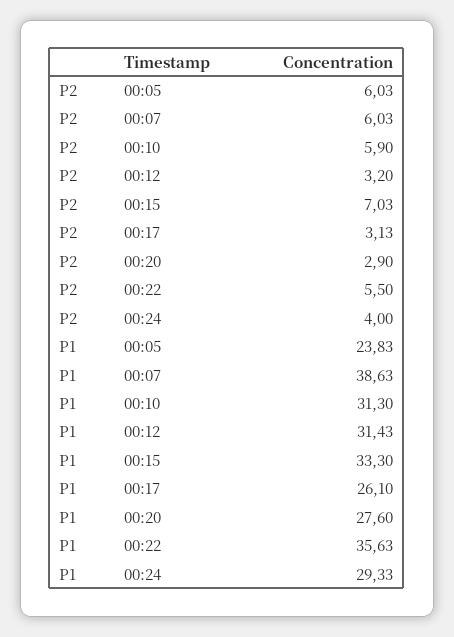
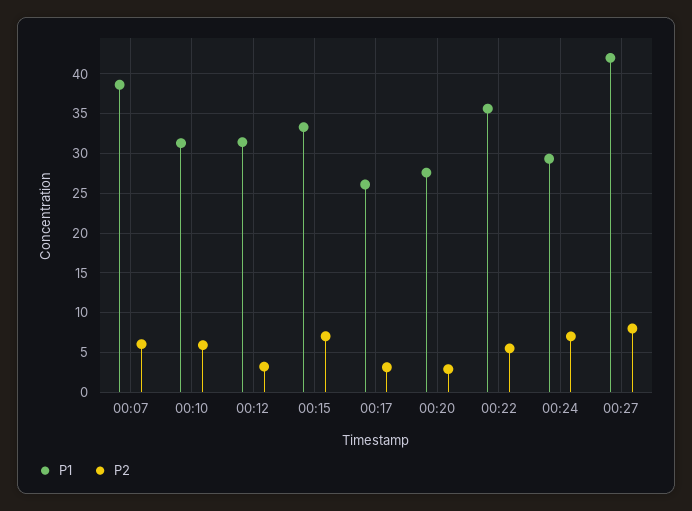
P2, 00:05: 6.03 -> none
P2, 00:24: 4 -> 7
P1, 00:05: 23.83 -> none
P1, 00:27: none -> 42
P2, 00:27: none -> 8

